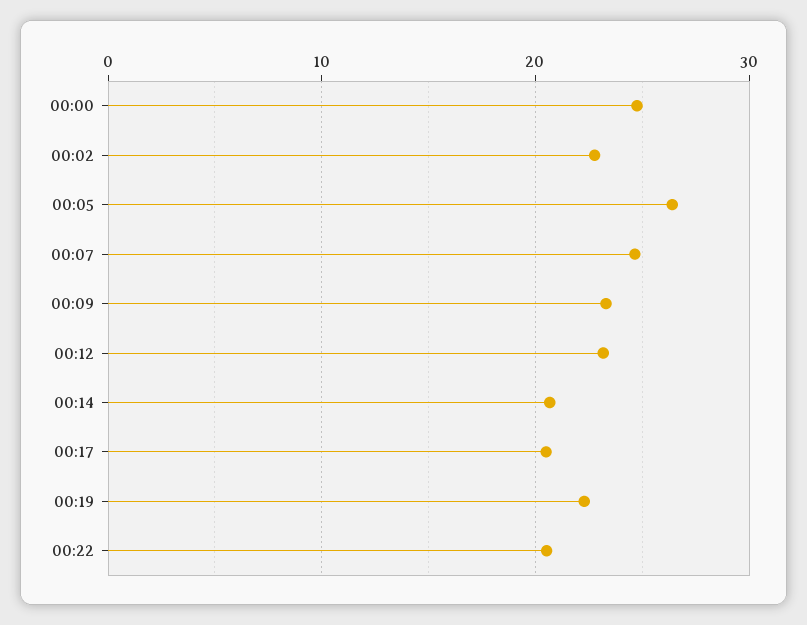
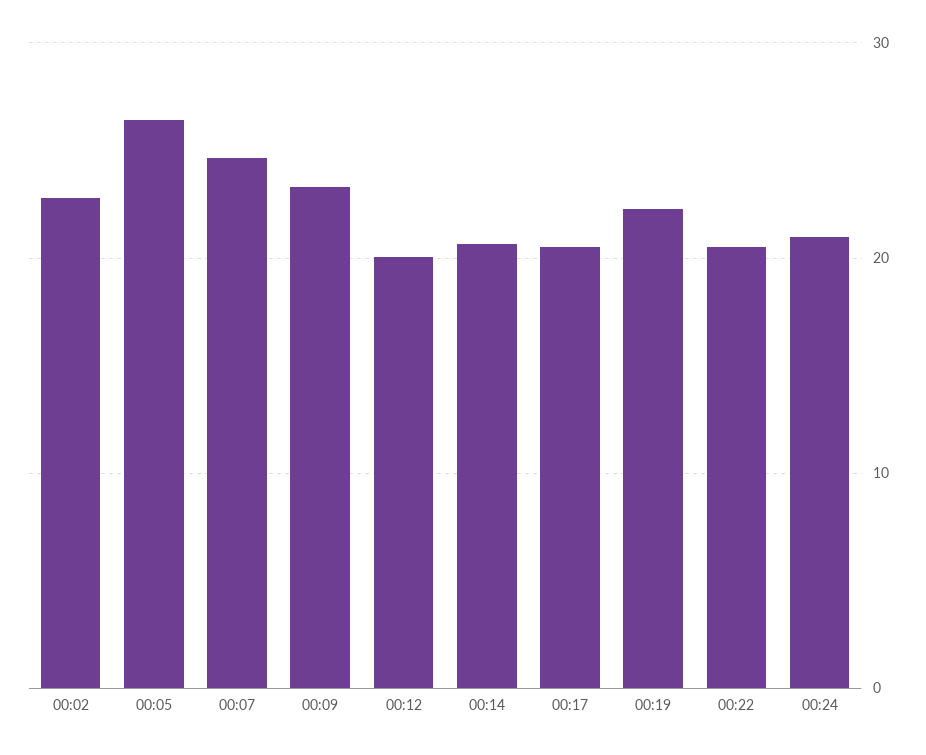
00:00: 25 -> none
00:12: 23 -> 20
00:24: none -> 21

